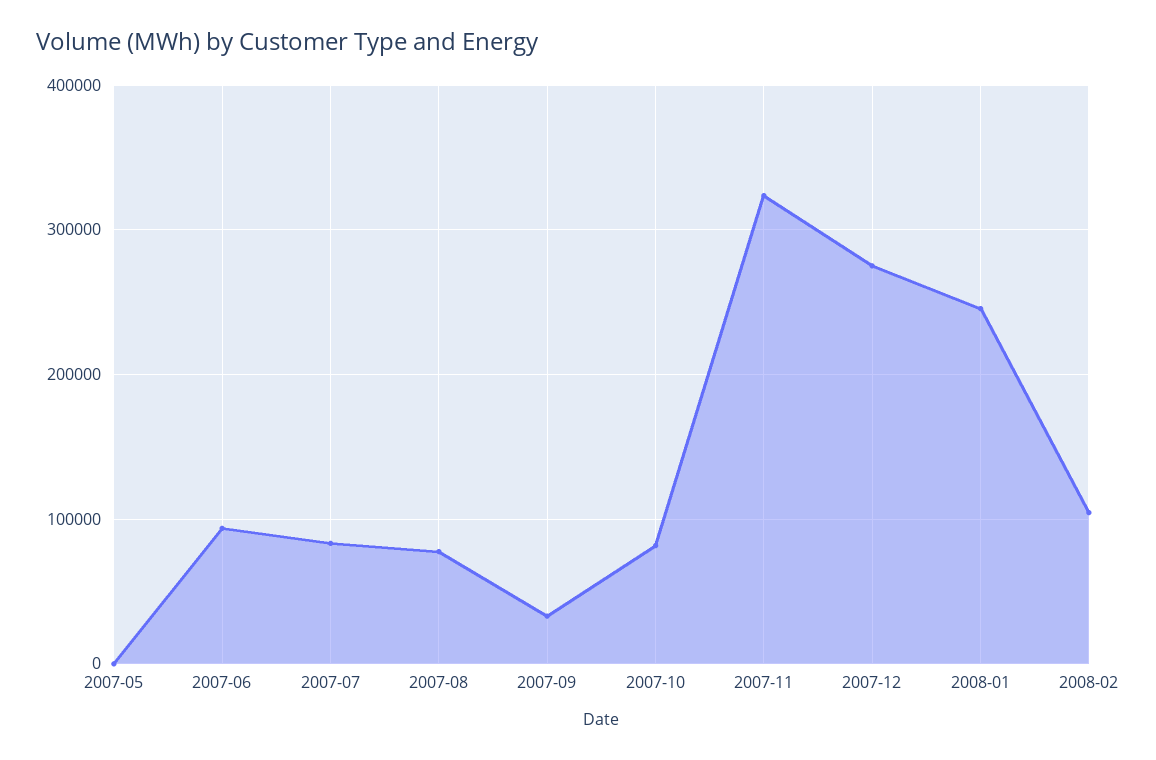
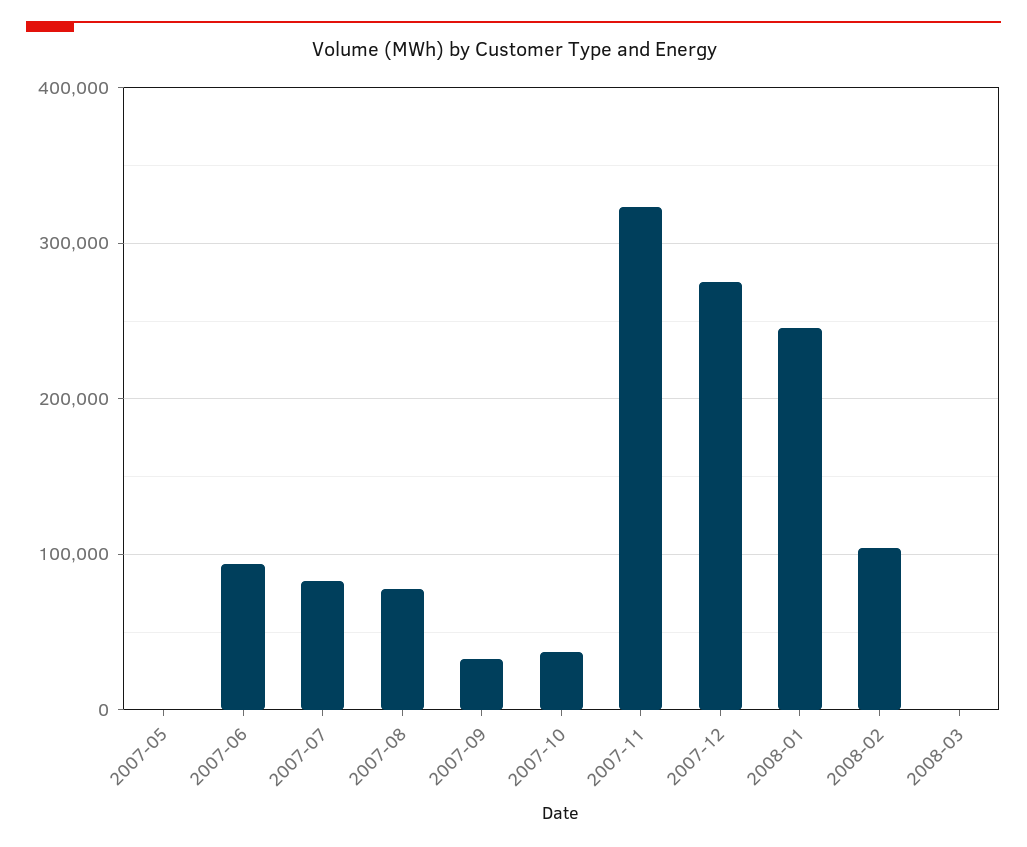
2007-10: 80000 -> 40000
2008-03: none -> 0

